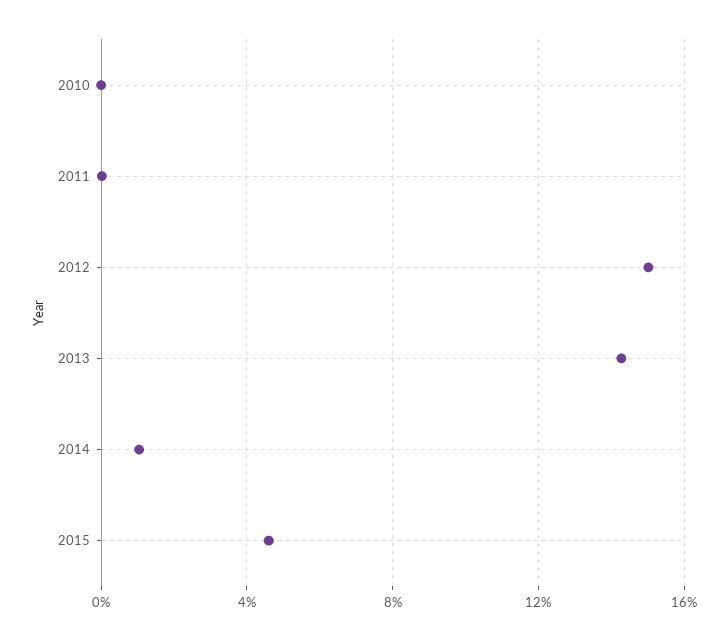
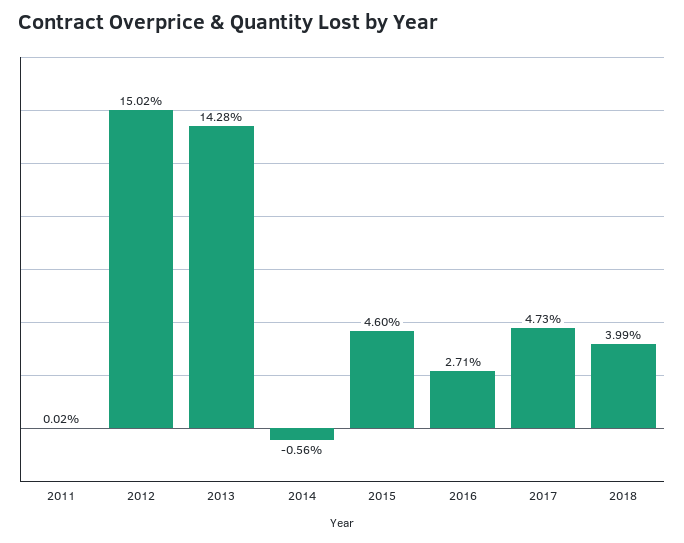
2010: 0 -> none
2014: 1 -> -0.56
2016: none -> 2.71
2017: none -> 4.73
2018: none -> 3.99

